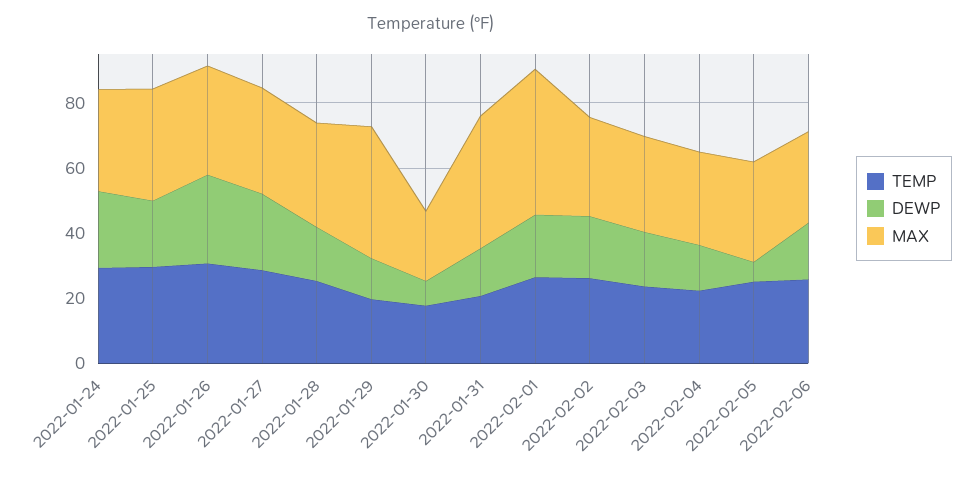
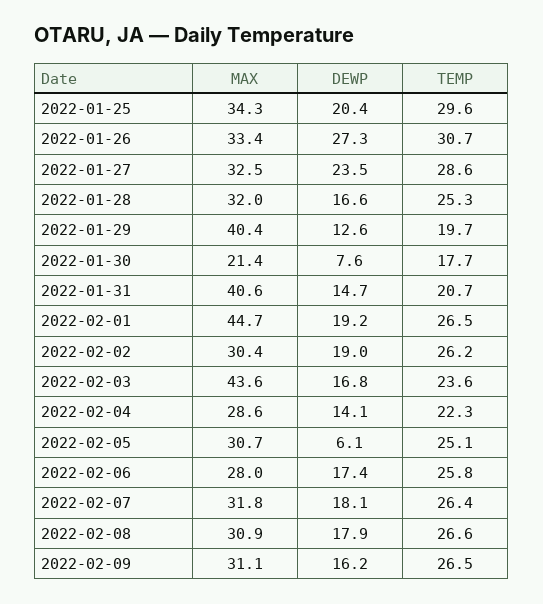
TEMP, 2022-01-24: 30 -> none
DEWP, 2022-01-24: 25 -> none
MAX, 2022-01-24: 30 -> none
MAX, 2022-02-03: 30 -> 43.6
MAX, 2022-02-07: none -> 31.8
DEWP, 2022-02-07: none -> 18.1
TEMP, 2022-02-07: none -> 26.4
MAX, 2022-02-08: none -> 30.9
DEWP, 2022-02-08: none -> 17.9
TEMP, 2022-02-08: none -> 26.6
MAX, 2022-02-09: none -> 31.1
DEWP, 2022-02-09: none -> 16.2
TEMP, 2022-02-09: none -> 26.5

